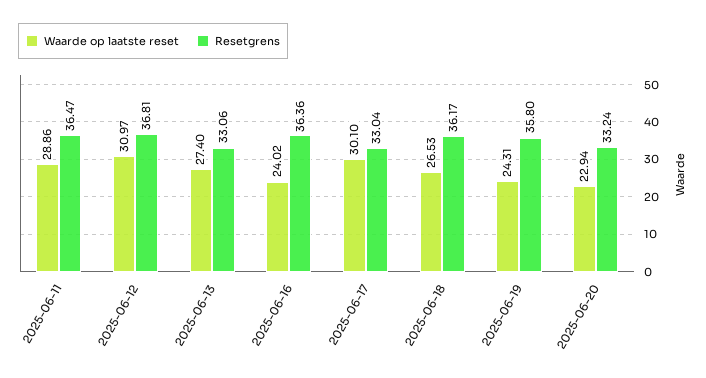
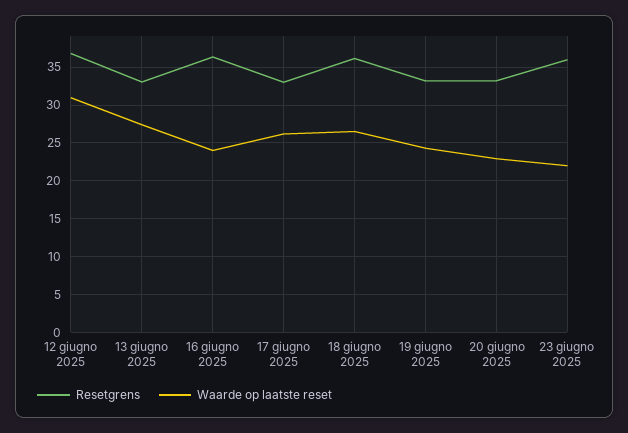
Waarde op laatste reset, 2025-06-11: 28.86 -> none
Resetgrens, 2025-06-11: 36.47 -> none
Waarde op laatste reset, 2025-06-17: 30.1 -> 26
Resetgrens, 2025-06-19: 35.8 -> 33
Resetgrens, 23 giugno 2025: none -> 36
Waarde op laatste reset, 23 giugno 2025: none -> 22

